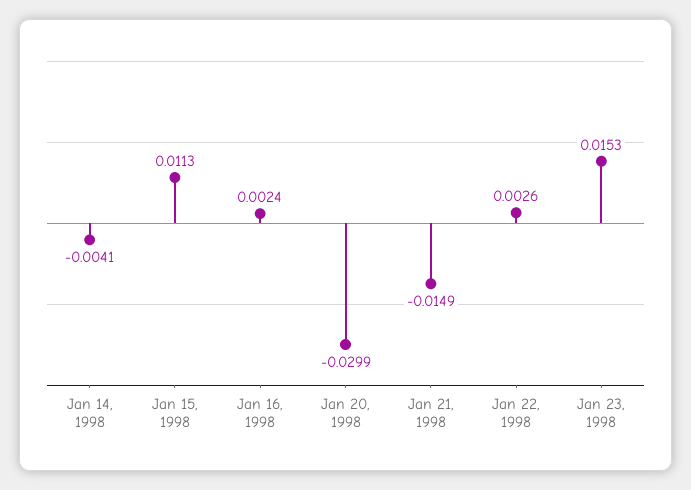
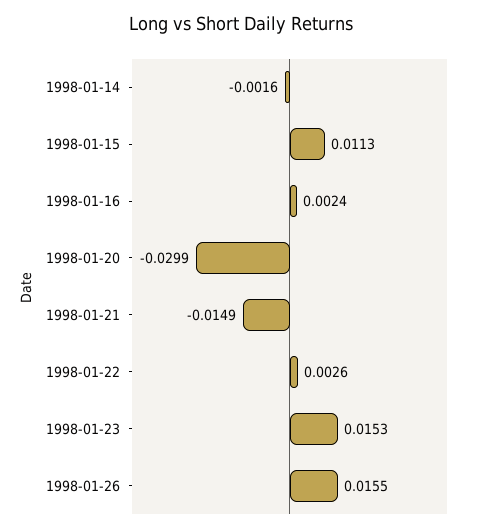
Jan 14, 1998: -0.0041 -> -0.0016
1998-01-26: none -> 0.0155

